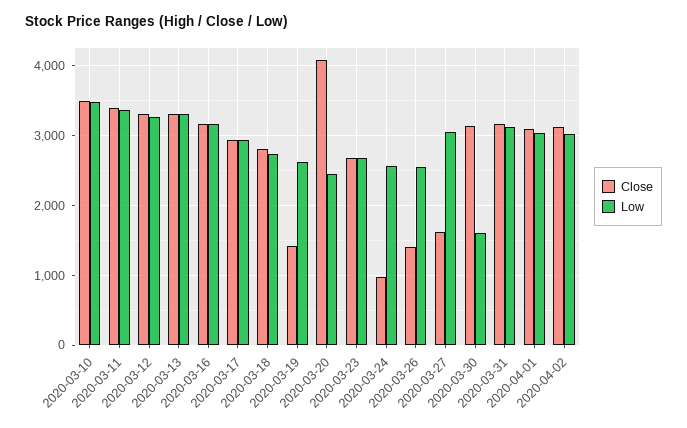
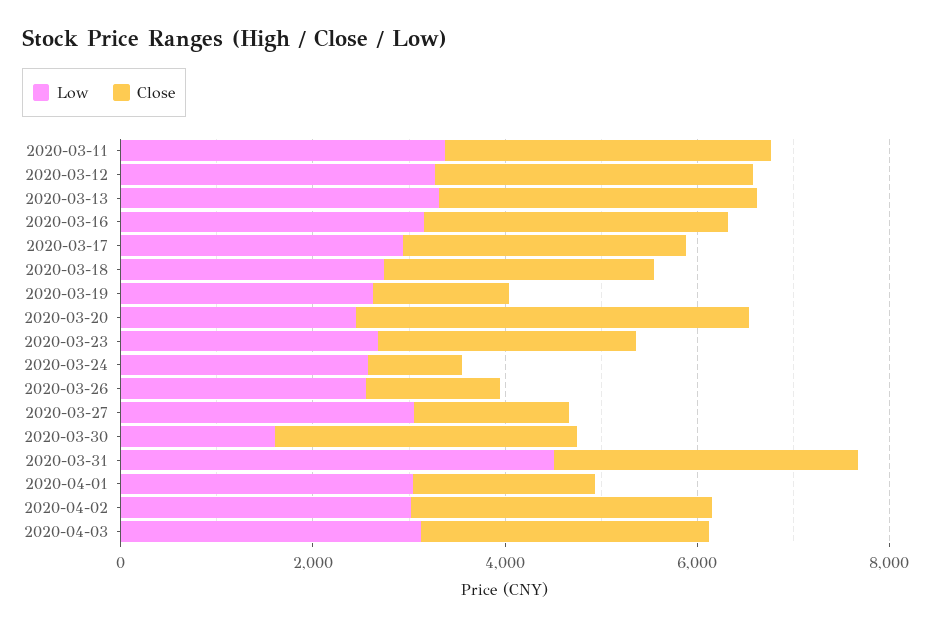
Close, 2020-03-10: 3500 -> none
Low, 2020-03-10: 3500 -> none
Low, 2020-03-31: 3100 -> 4500
Close, 2020-04-01: 3100 -> 2000
Low, 2020-04-03: none -> 3000
Close, 2020-04-03: none -> 3000

